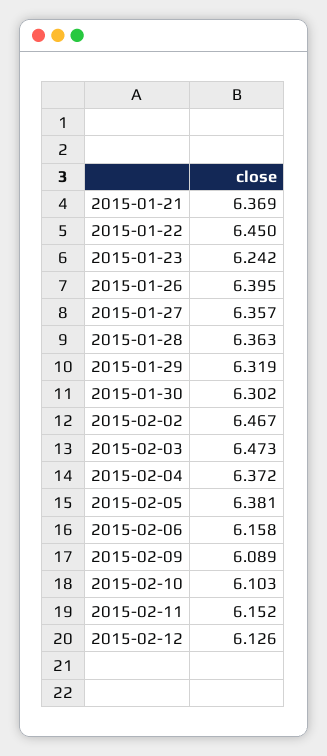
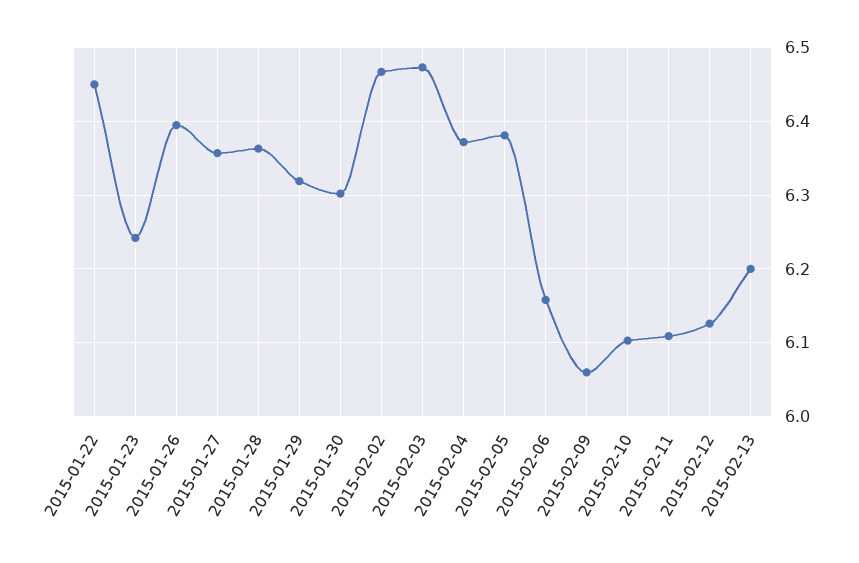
2015-01-21: 6.369 -> none
2015-02-09: 6.089 -> 6.06
2015-02-11: 6.152 -> 6.11
2015-02-13: none -> 6.2

